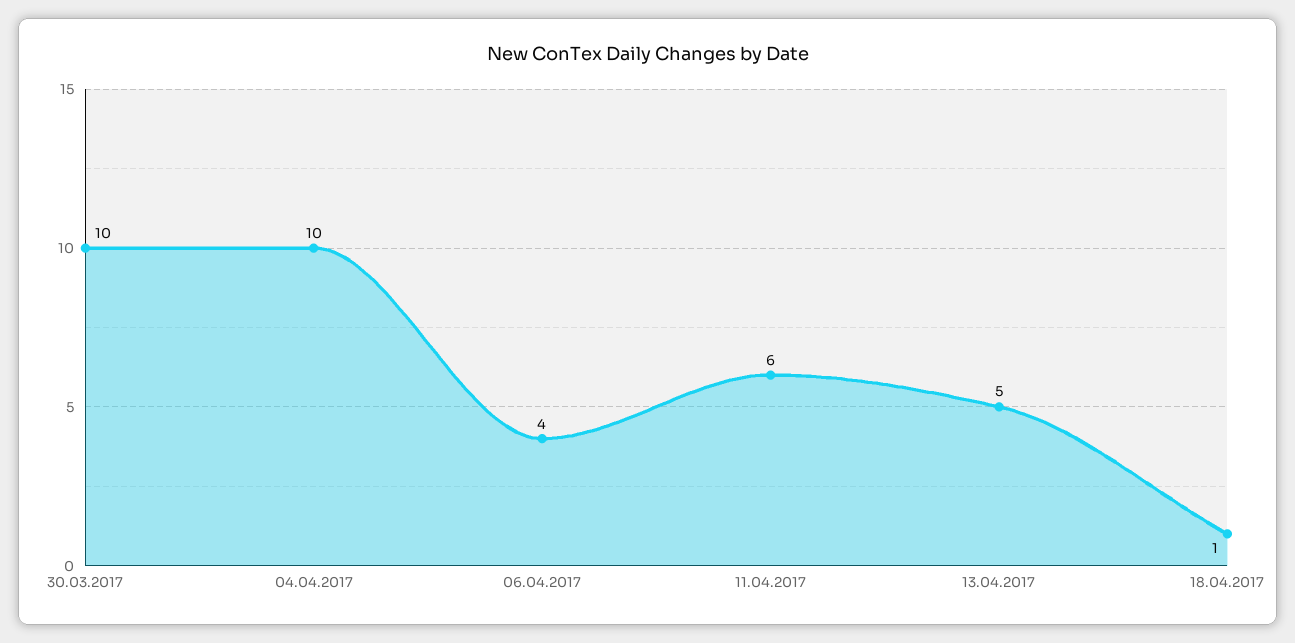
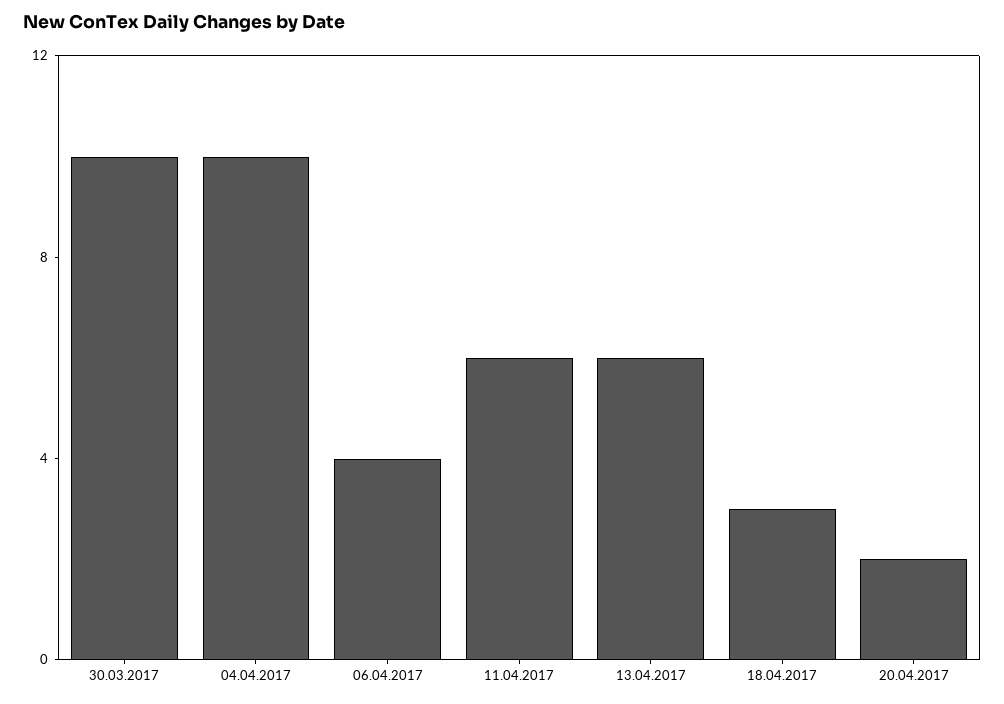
13.04.2017: 5 -> 6
18.04.2017: 1 -> 3
20.04.2017: none -> 2

